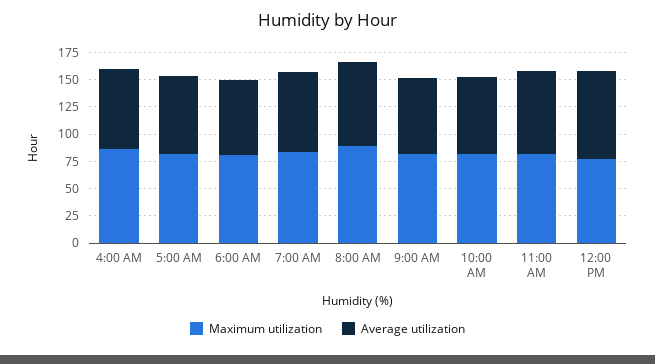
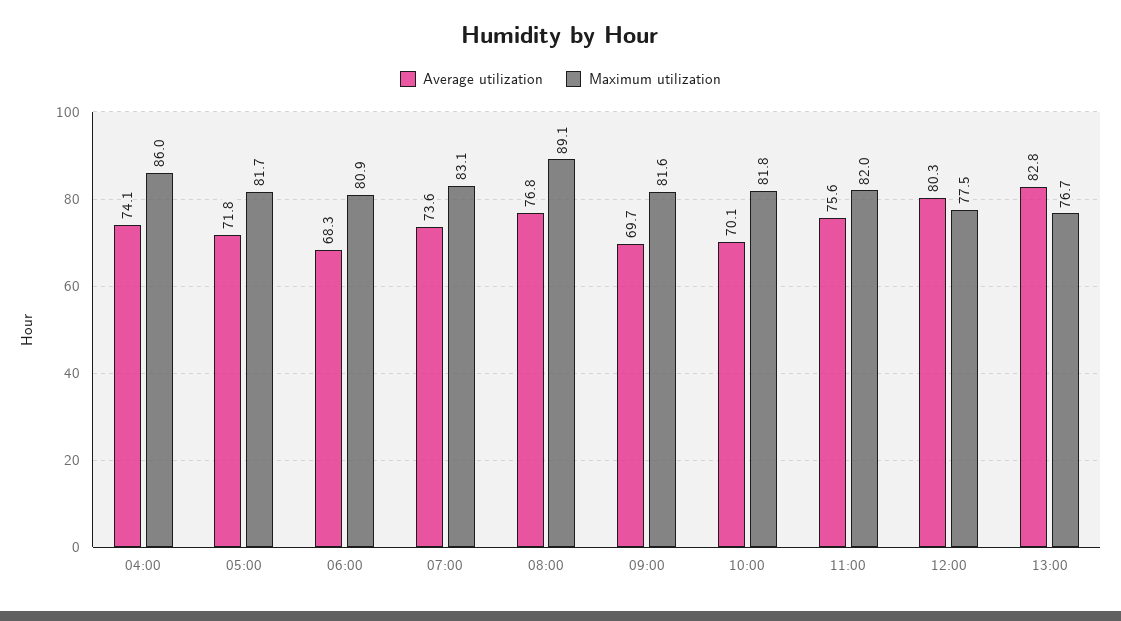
Average utilization, 13:00: none -> 82.8
Maximum utilization, 13:00: none -> 76.7

